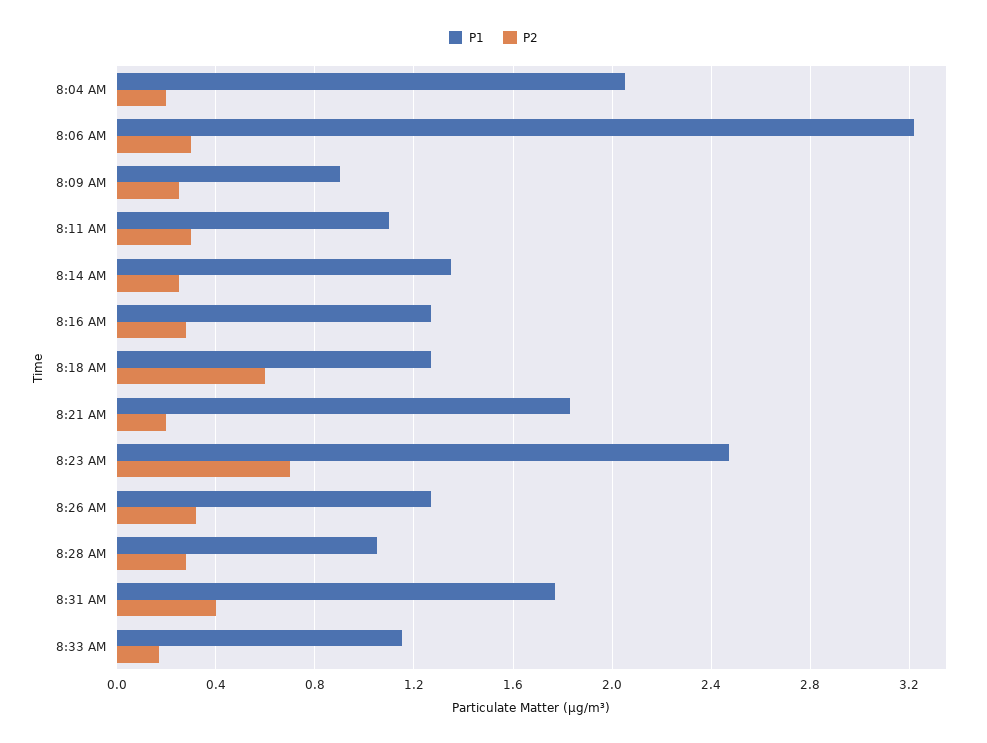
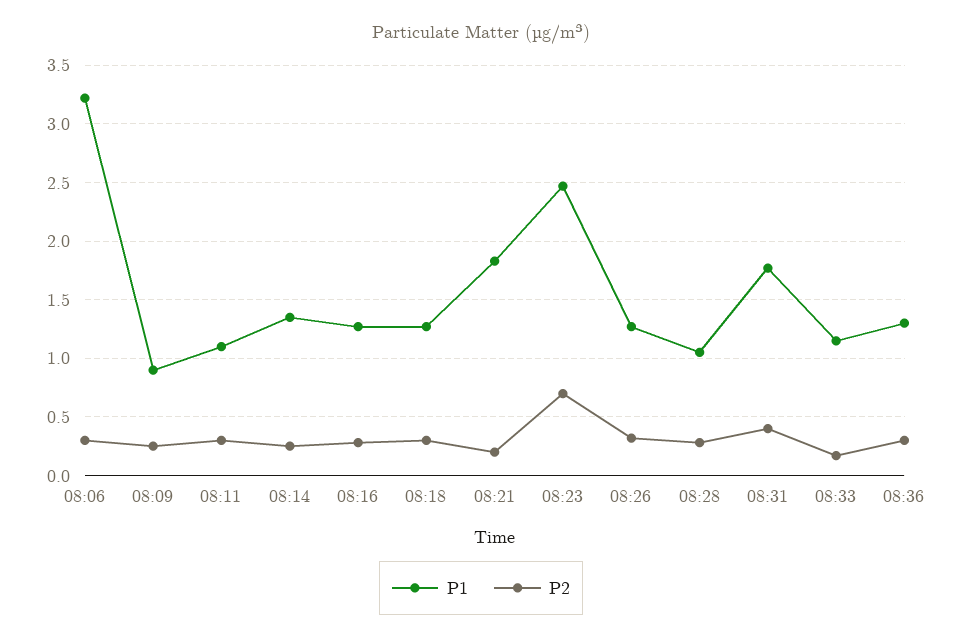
P1, 8:04 AM: 2.05 -> none
P2, 8:04 AM: 0.2 -> none
P2, 8:18 AM: 0.6 -> 0.3
P1, 08:36: none -> 1.3
P2, 08:36: none -> 0.3

